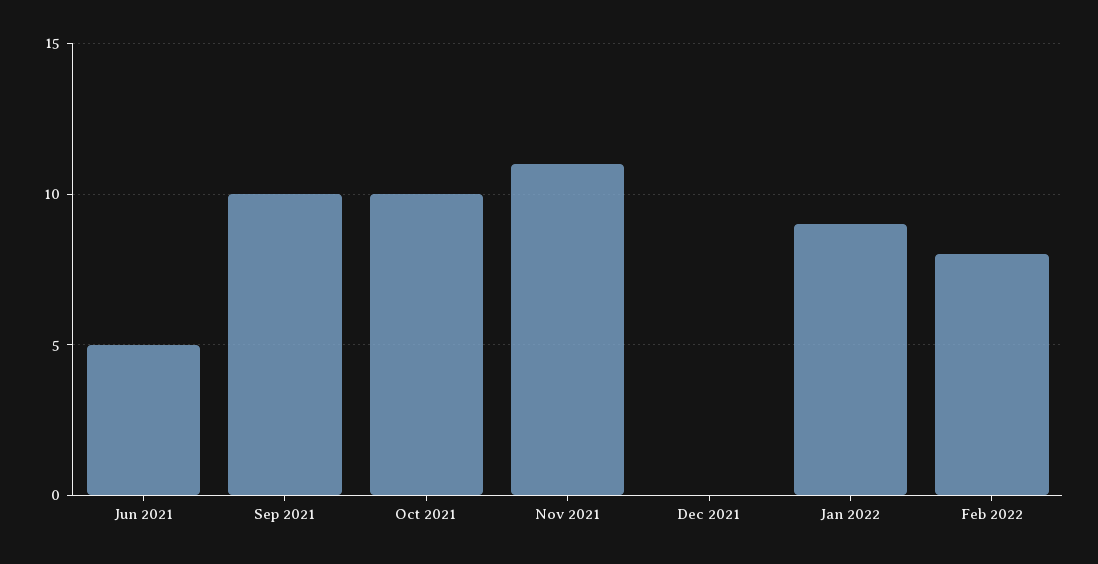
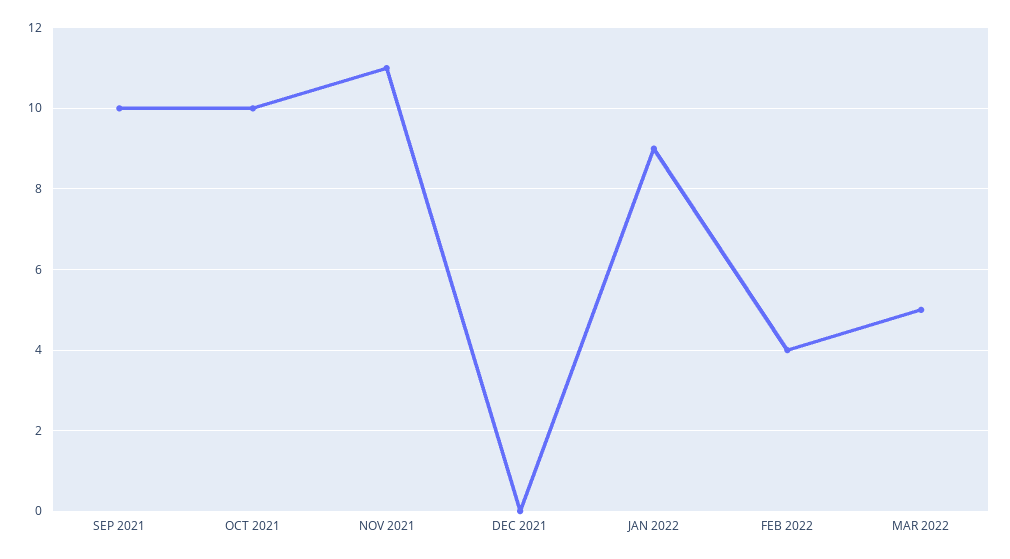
Jun 2021: 5 -> none
Feb 2022: 8 -> 4
MAR 2022: none -> 5

